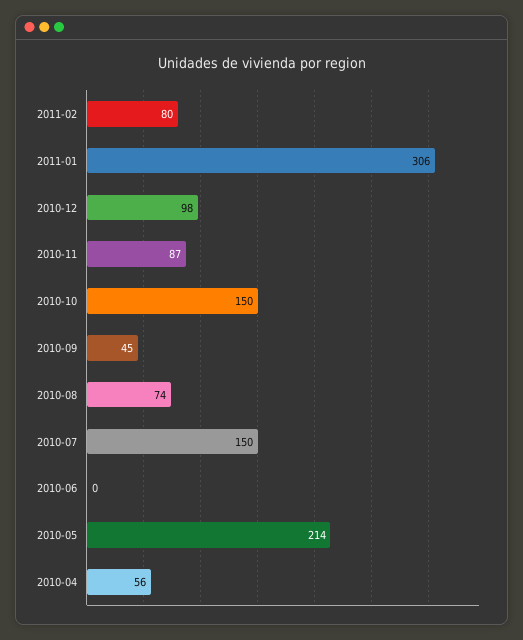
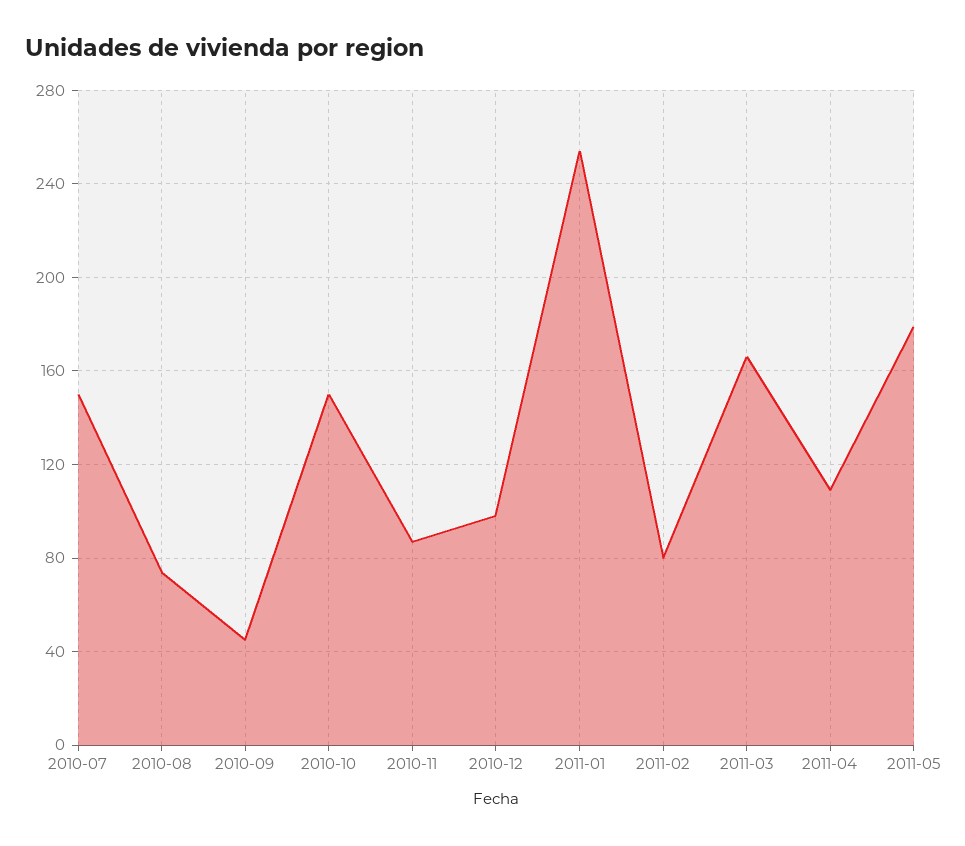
2011-01: 306 -> 255
2010-06: 0 -> none
2010-05: 214 -> none
2010-04: 56 -> none
2011-03: none -> 165
2011-04: none -> 110
2011-05: none -> 180

